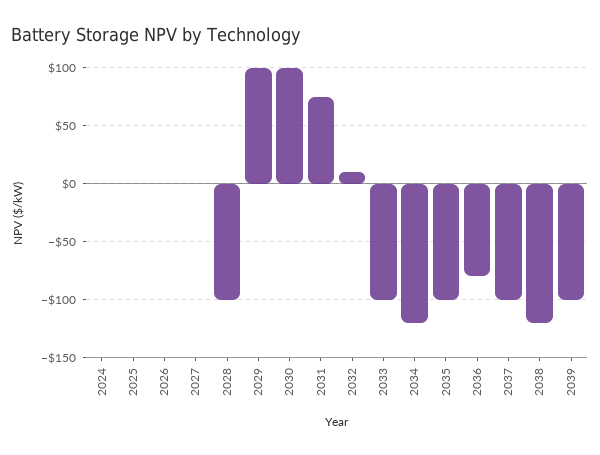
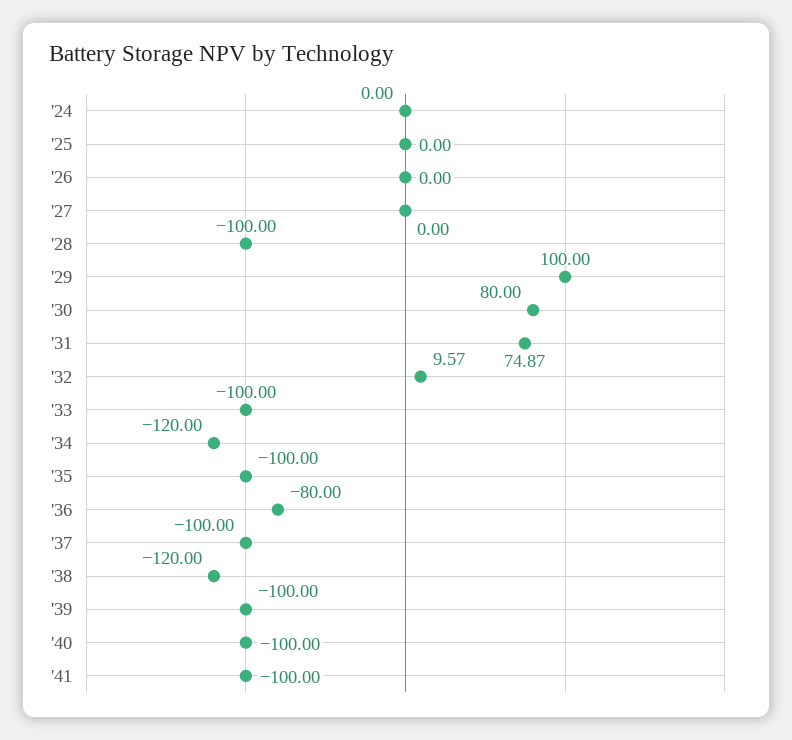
2030: 100 -> 80
'40: none -> -100
'41: none -> -100

